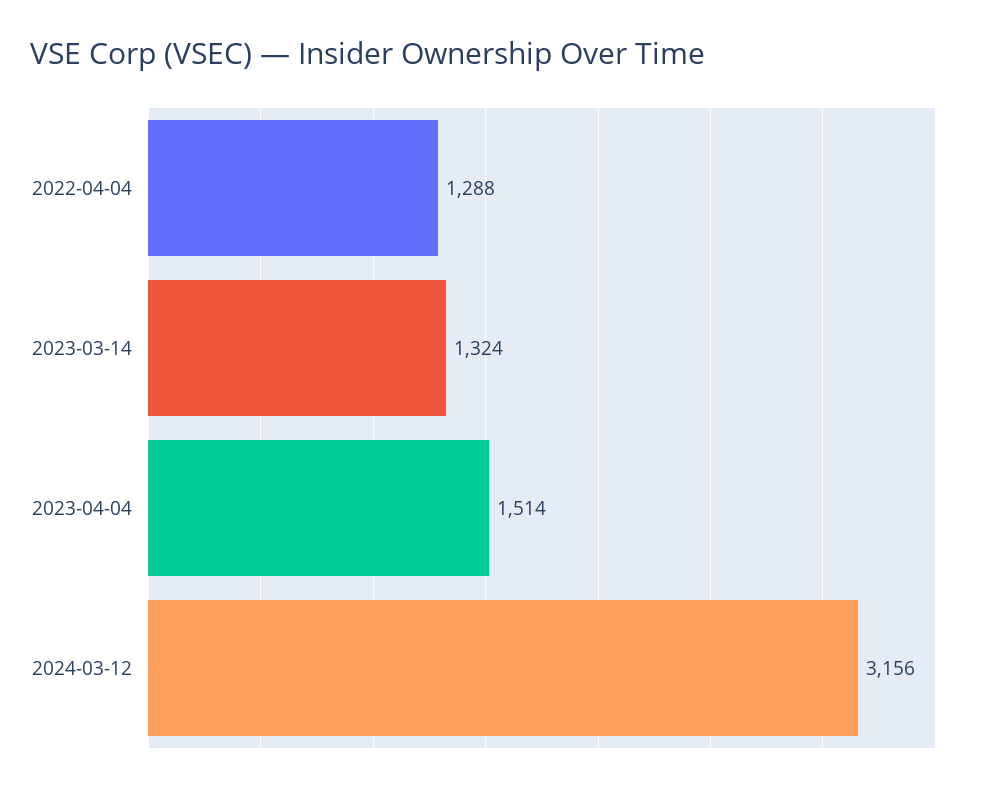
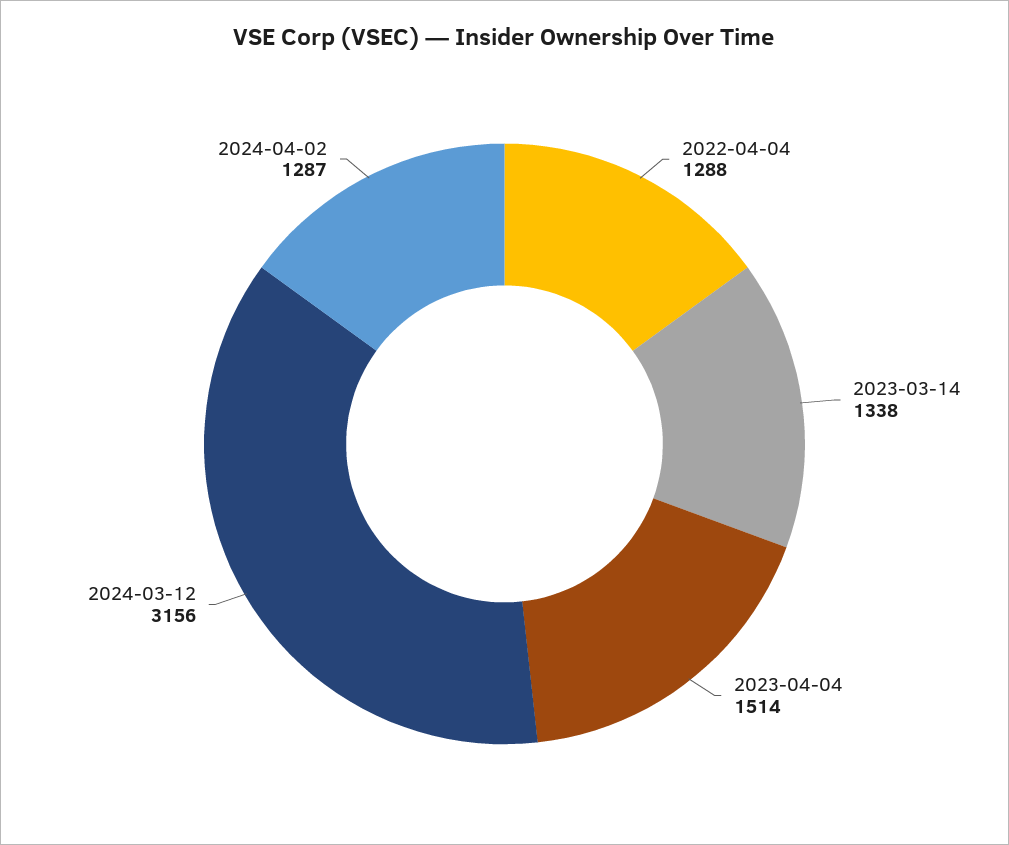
2023-03-14: 1324 -> 1338
2024-04-02: none -> 1287

